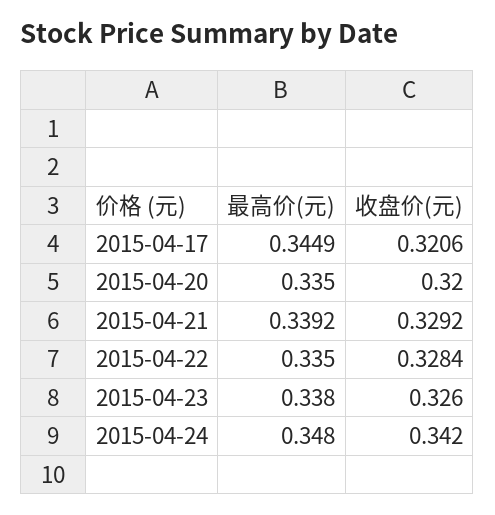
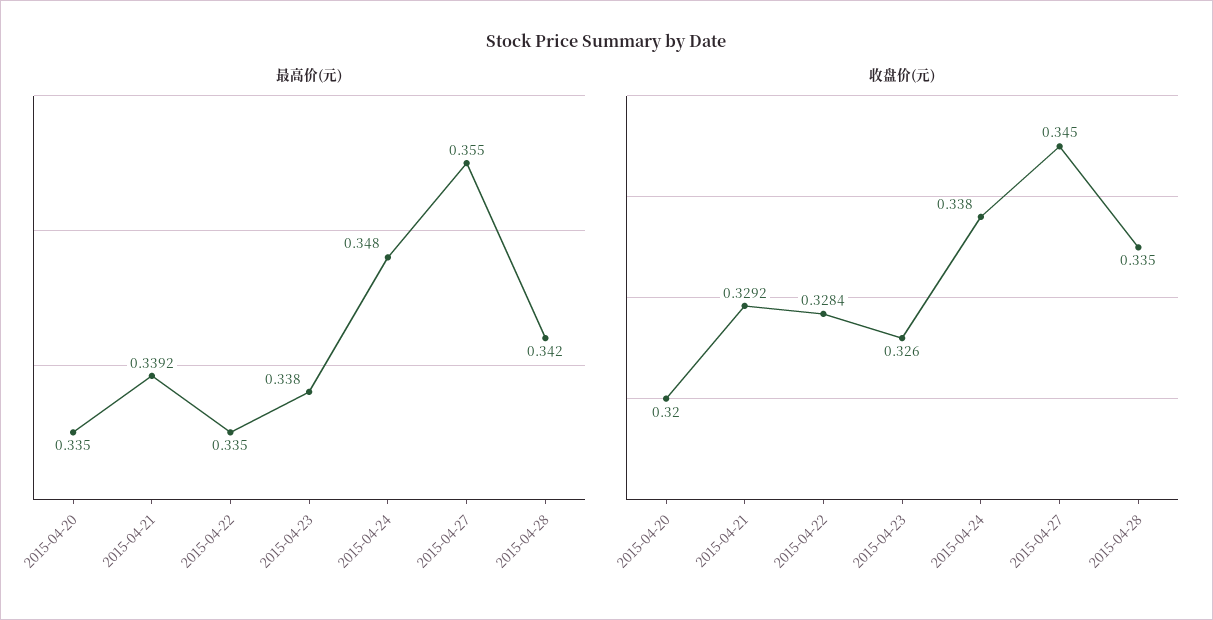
最高价(元), 2015-04-17: 0.3449 -> none
收盘价(元), 2015-04-17: 0.3206 -> none
收盘价(元), 2015-04-24: 0.342 -> 0.338
最高价(元), 2015-04-27: none -> 0.355
最高价(元), 2015-04-28: none -> 0.342
收盘价(元), 2015-04-27: none -> 0.345
收盘价(元), 2015-04-28: none -> 0.335

